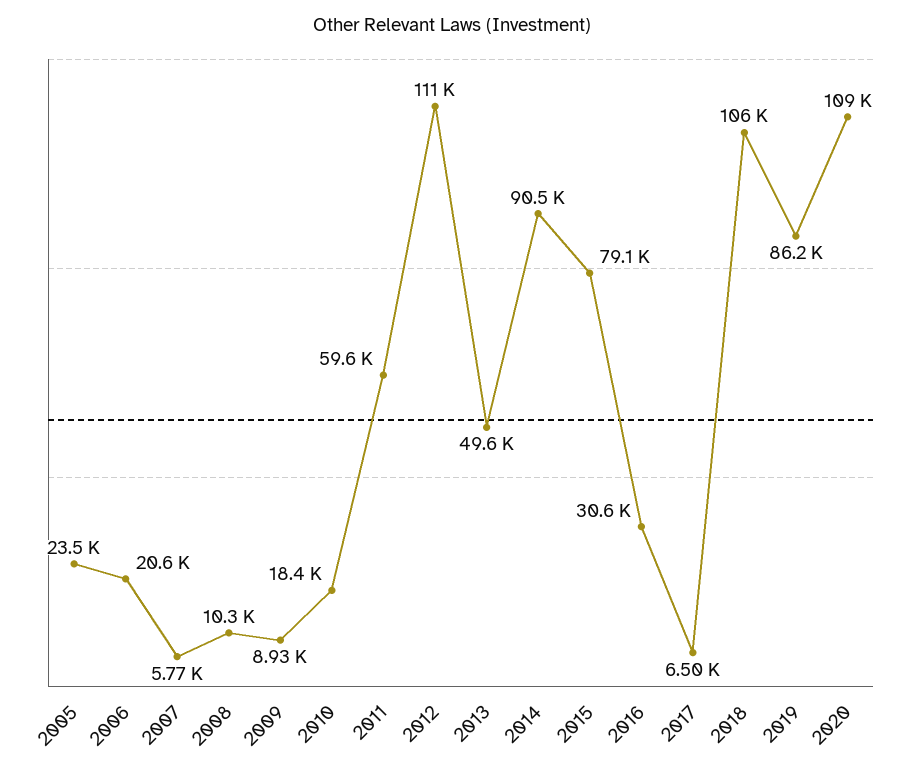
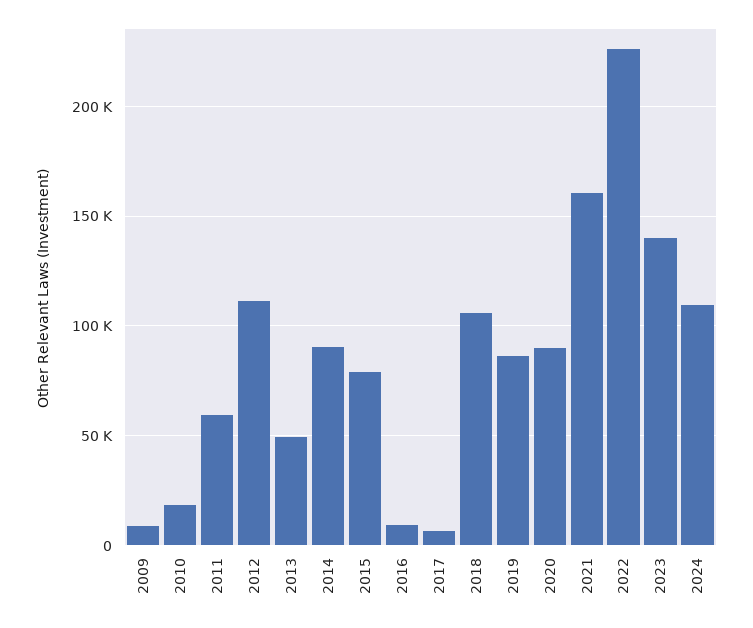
2005: 23500 -> none
2006: 20600 -> none
2007: 5770 -> none
2008: 10300 -> none
2016: 30600 -> 10000
2020: 109000 -> 90000
2021: none -> 160000
2022: none -> 225000
2023: none -> 140000
2024: none -> 110000

